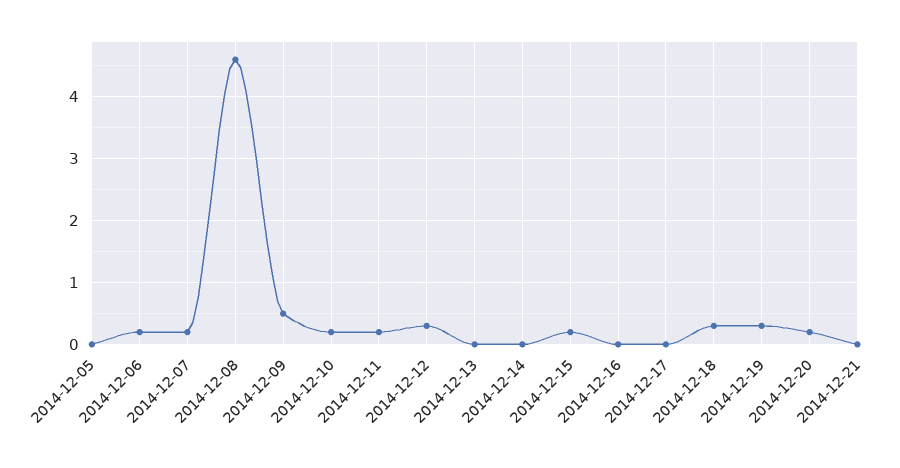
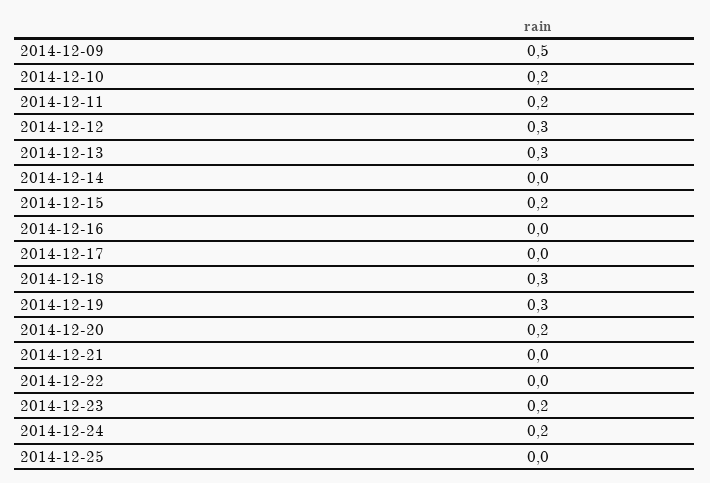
2014-12-05: 0 -> none
2014-12-06: 0.2 -> none
2014-12-07: 0.2 -> none
2014-12-08: 4.6 -> none
2014-12-13: 0 -> 0.3
2014-12-22: none -> 0
2014-12-23: none -> 0.2
2014-12-24: none -> 0.2
2014-12-25: none -> 0

